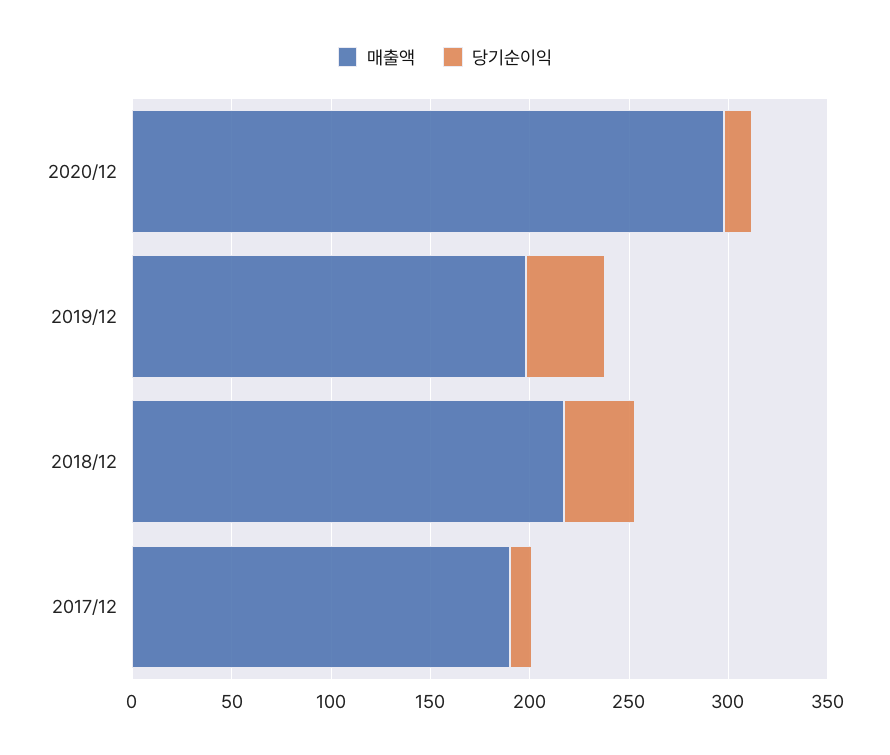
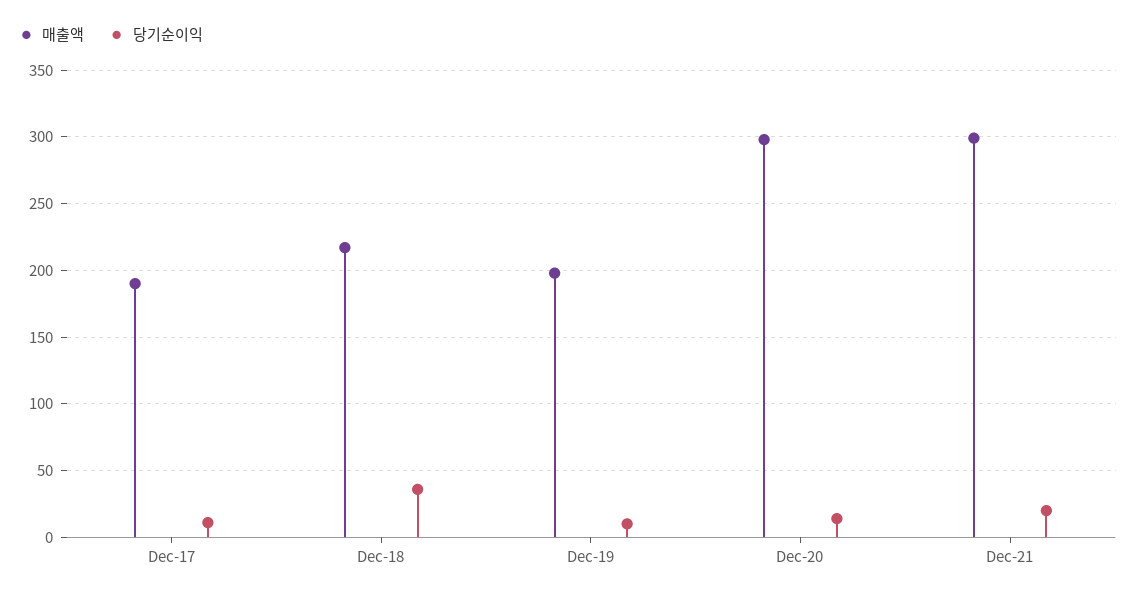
당기순이익, 2019/12: 40 -> 10
매출액, Dec-21: none -> 300
당기순이익, Dec-21: none -> 20

